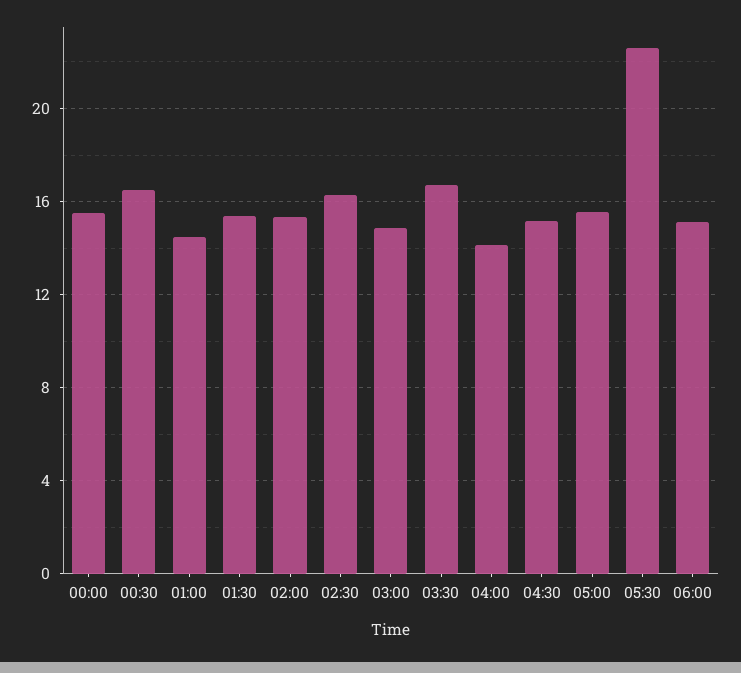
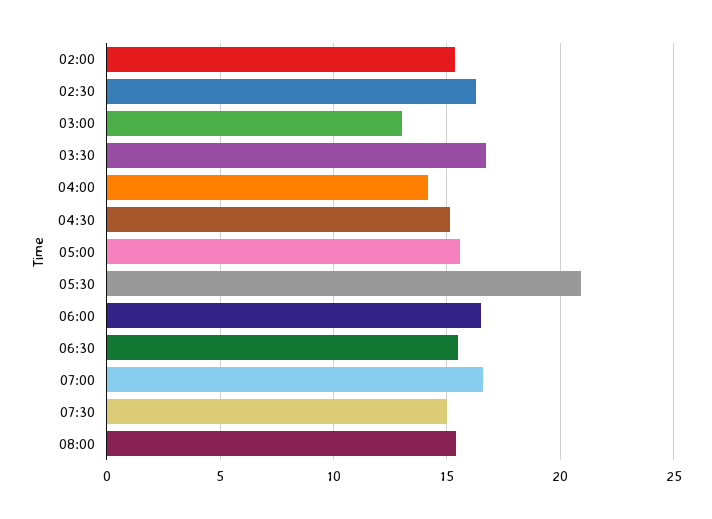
00:00: 15.5 -> none
00:30: 16.5 -> none
01:00: 14.5 -> none
01:30: 15.5 -> none
03:00: 15 -> 13
05:30: 22.5 -> 21
06:00: 15 -> 16.5
06:30: none -> 15.5
07:00: none -> 16.5
07:30: none -> 15
08:00: none -> 15.5

